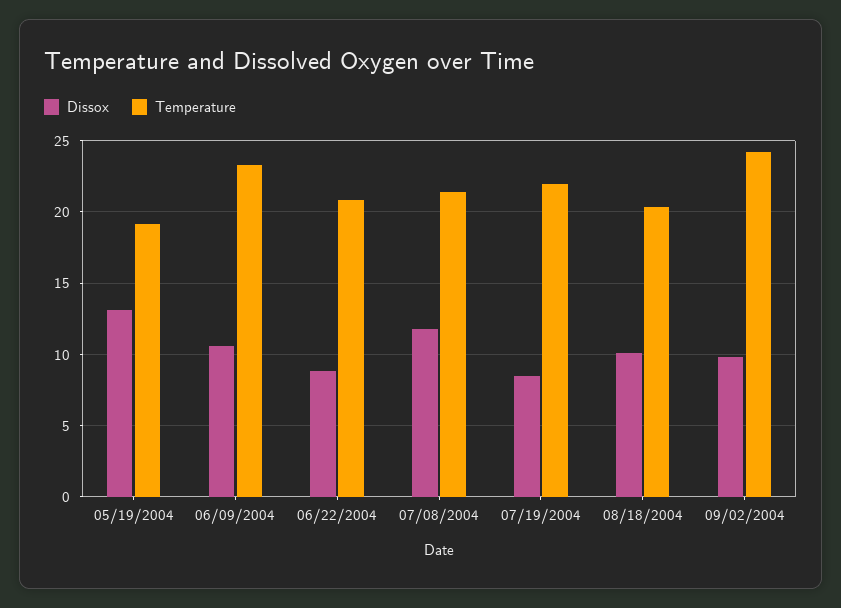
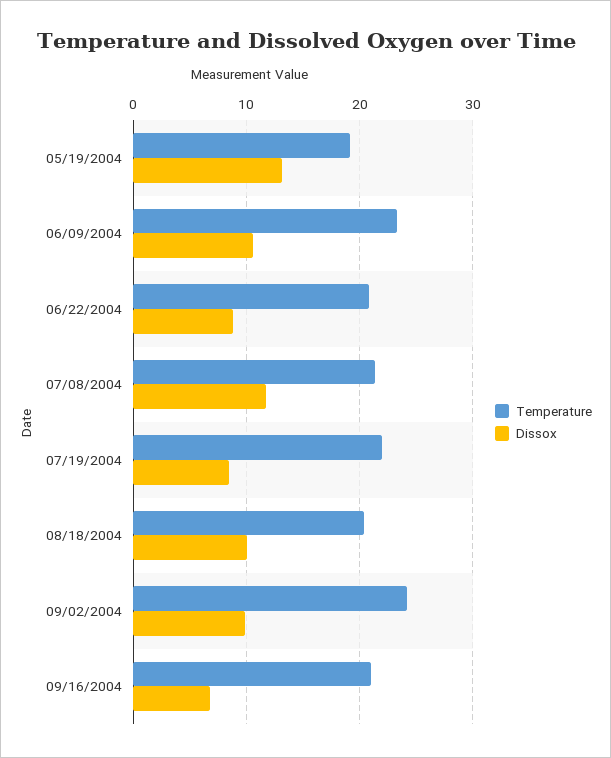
Temperature, 09/16/2004: none -> 21
Dissox, 09/16/2004: none -> 7

